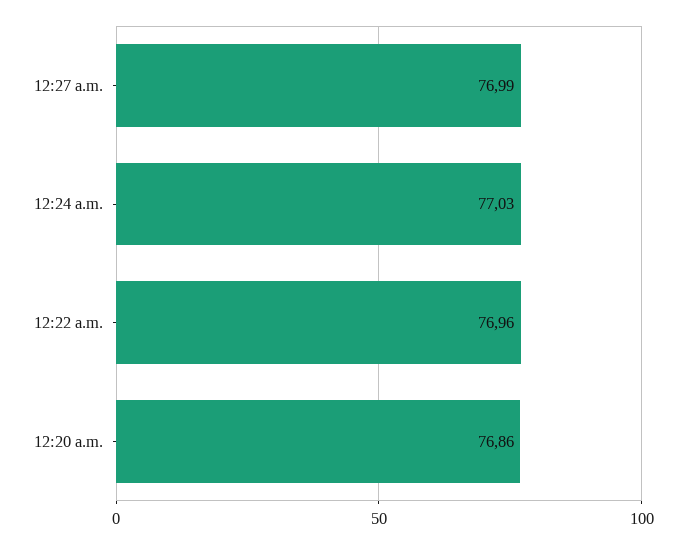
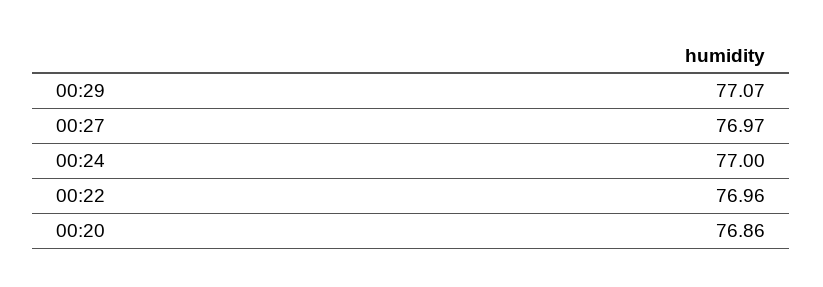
12:27 a.m.: 76.99 -> 76.97
12:24 a.m.: 77.03 -> 77
00:29: none -> 77.07

